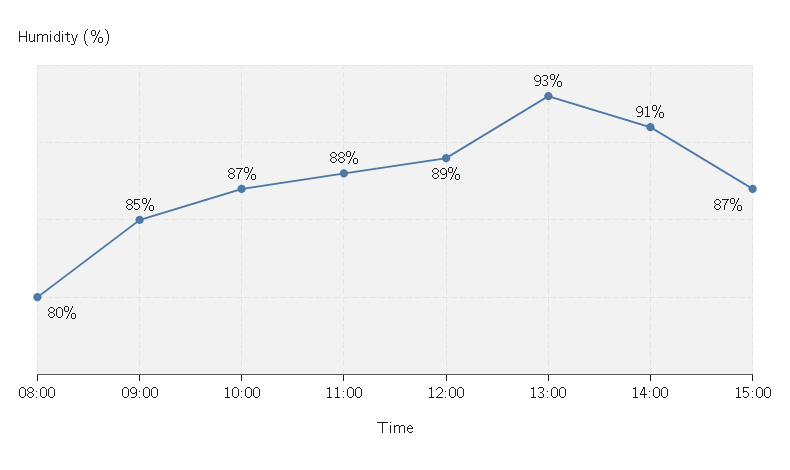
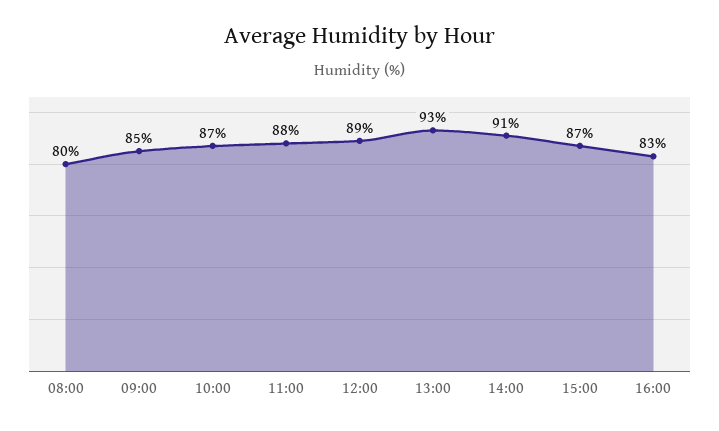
16:00: none -> 83

